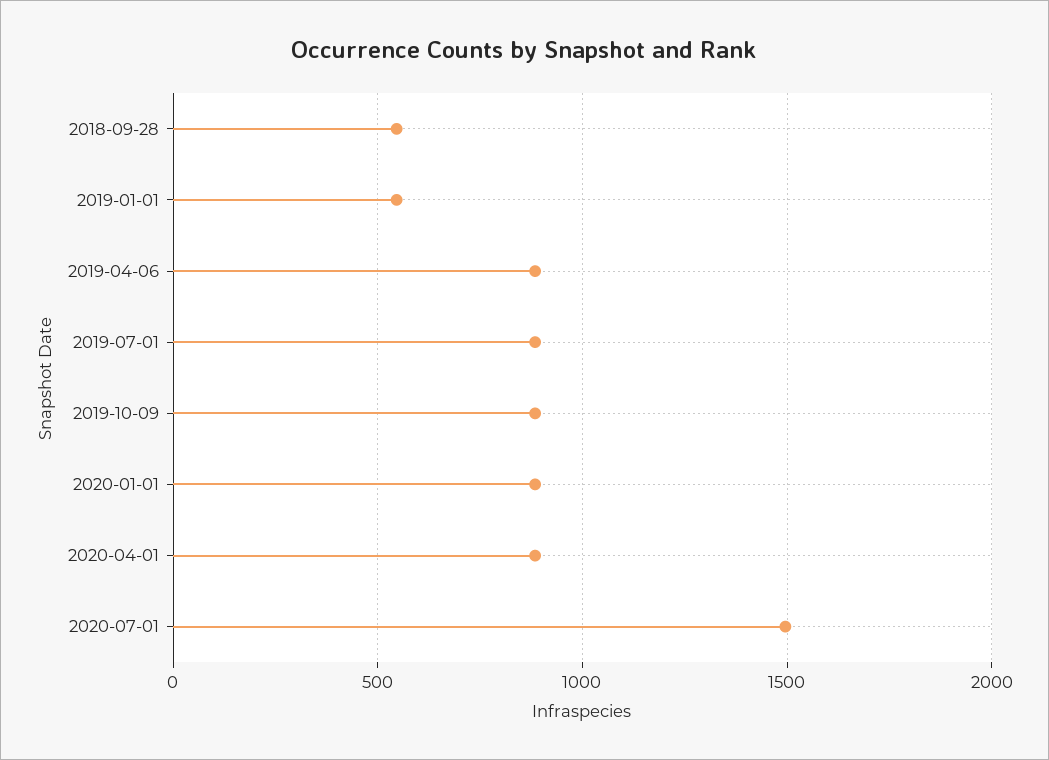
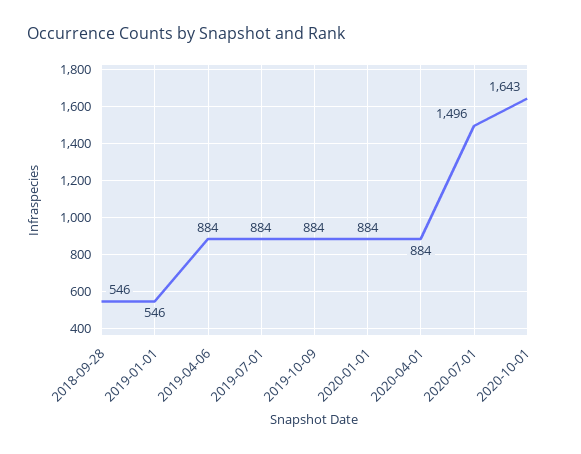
2020-10-01: none -> 1643

